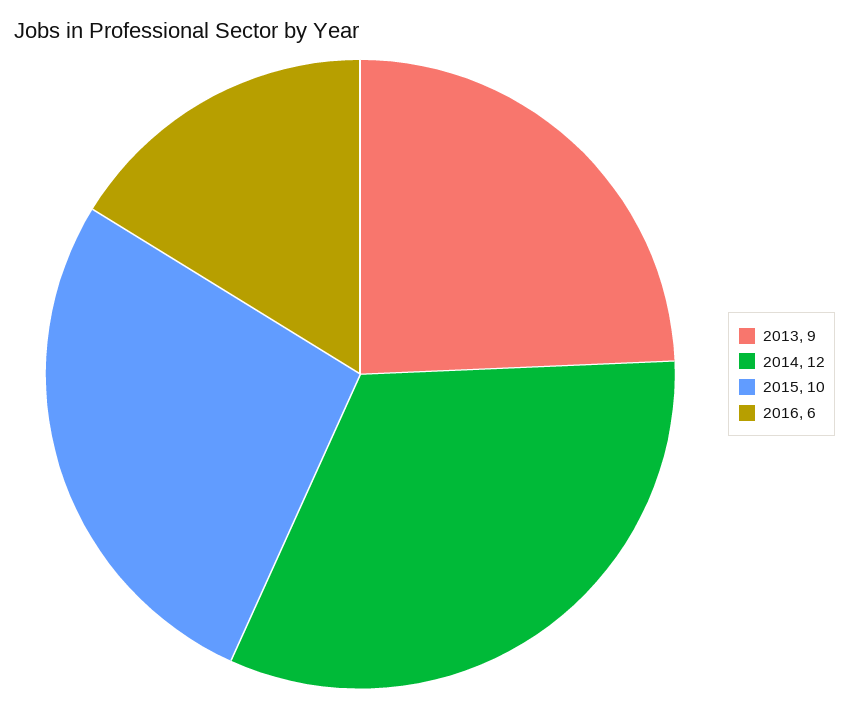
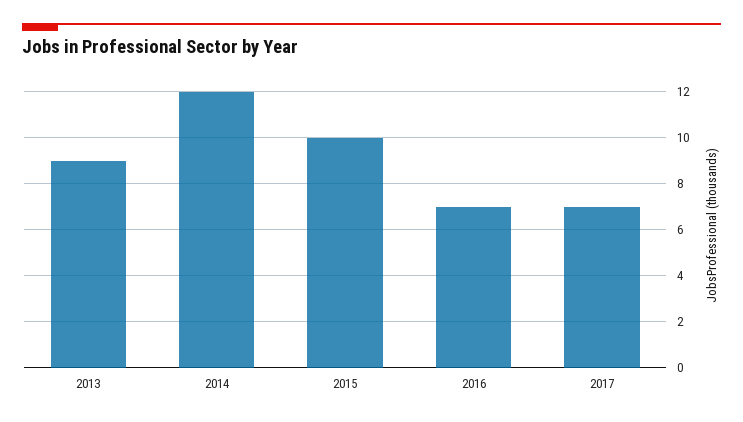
2016: 6 -> 7
2017: none -> 7

